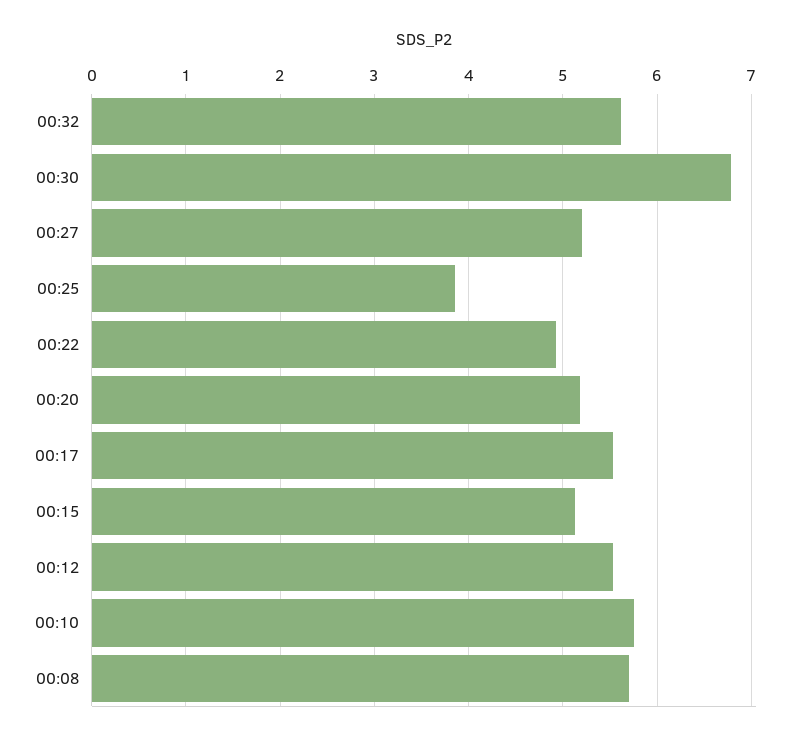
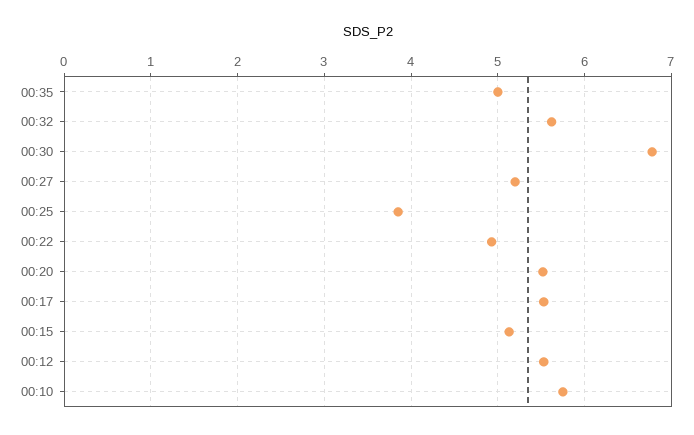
00:20: 5.2 -> 5.5
00:08: 5.7 -> none
00:35: none -> 5

